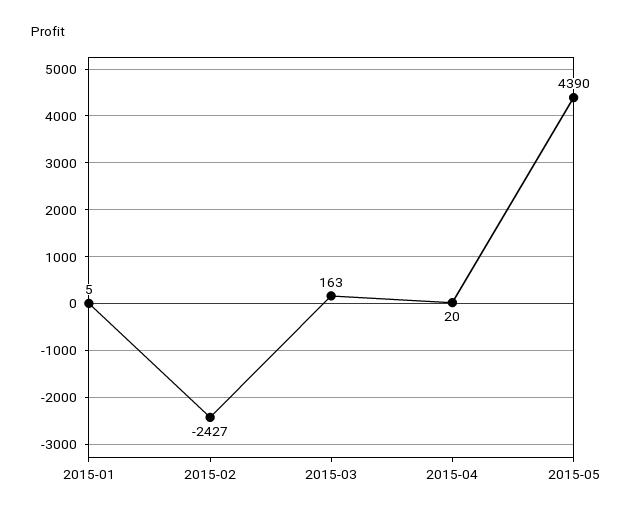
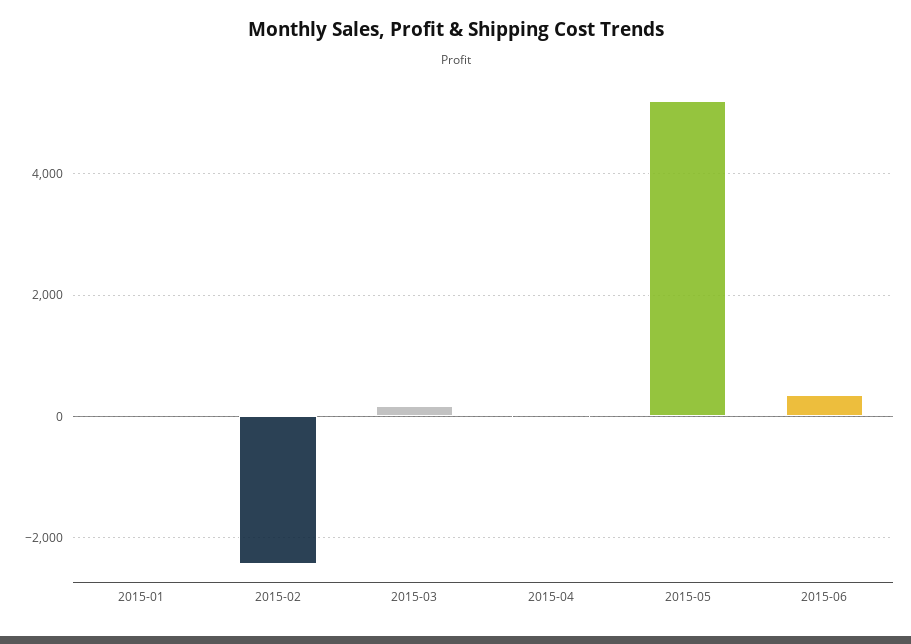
2015-05: 4390 -> 5200
2015-06: none -> 400

